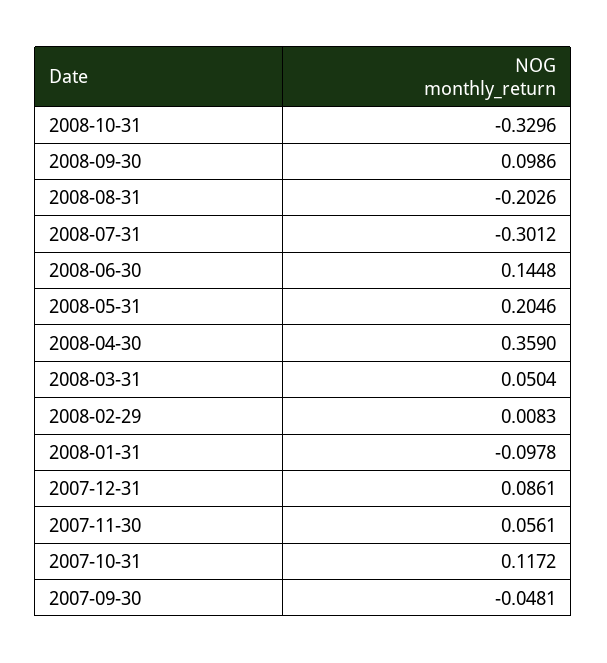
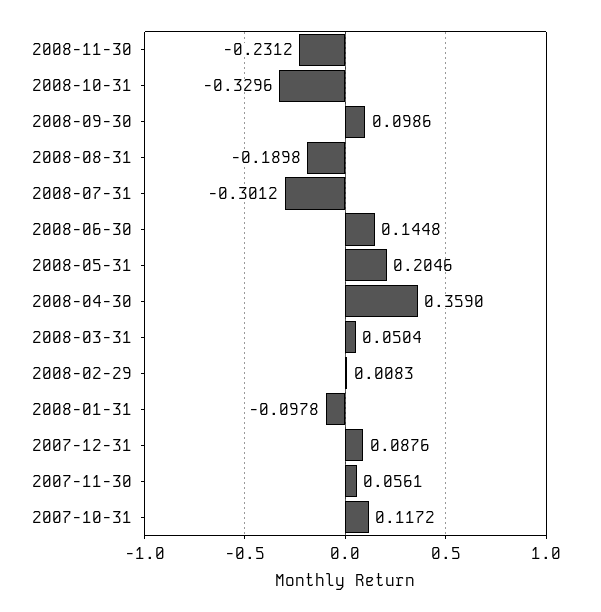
2008-08-31: -0.2026 -> -0.1898
2007-12-31: 0.0861 -> 0.0876
2007-09-30: -0.0481 -> none
2008-11-30: none -> -0.2312

